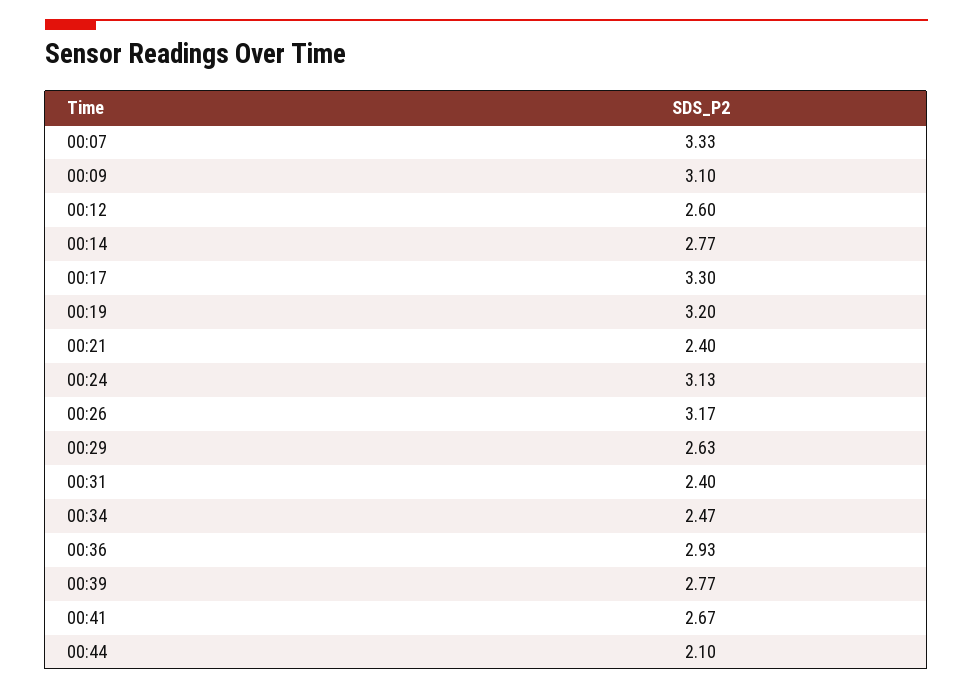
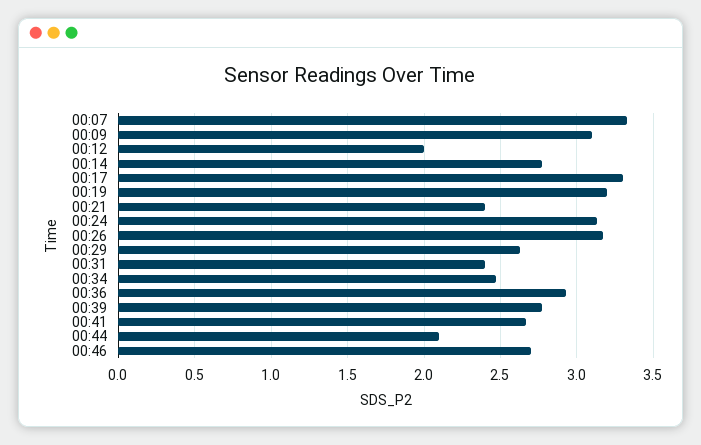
00:12: 2.6 -> 2
00:46: none -> 2.7

